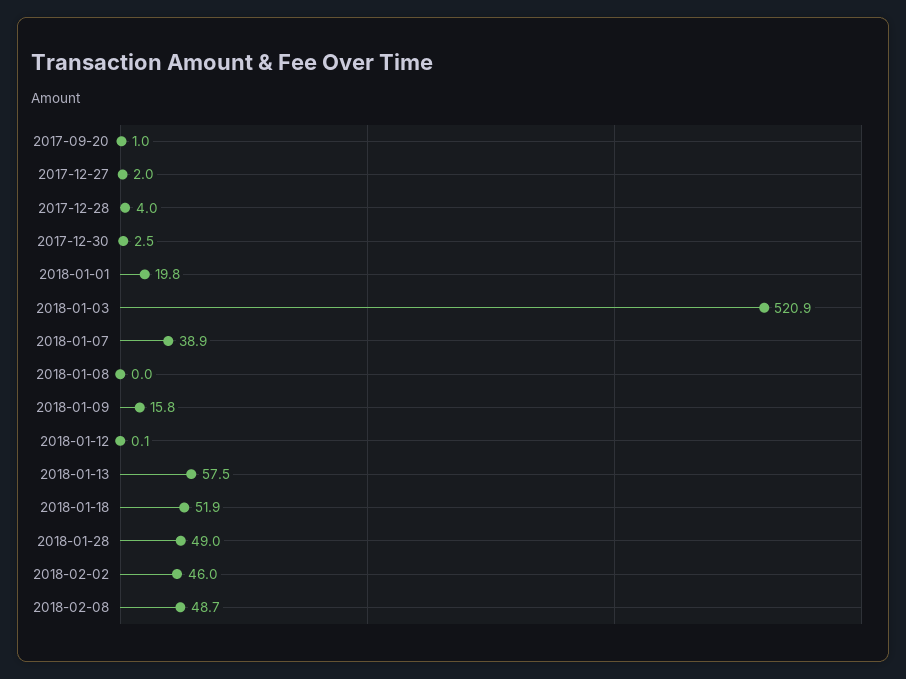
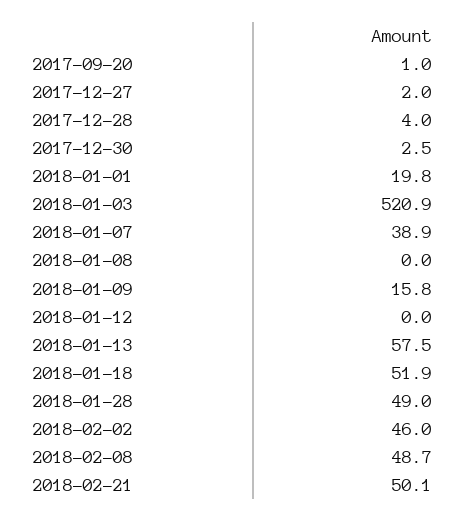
2018-01-12: 0.1 -> 0
2018-02-21: none -> 50.1

